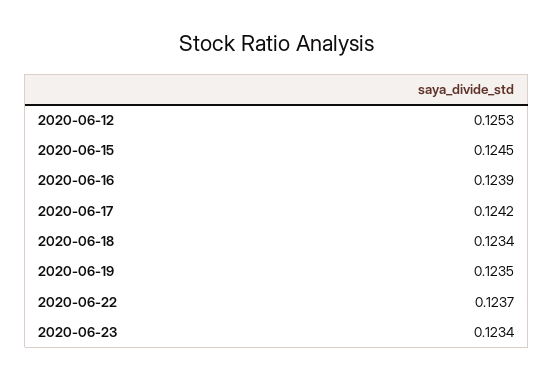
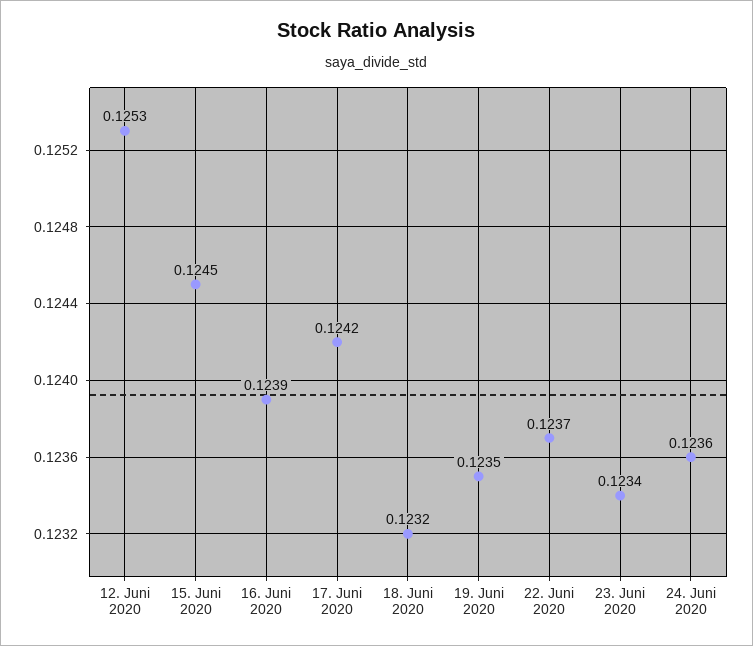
2020-06-18: 0.1234 -> 0.1232
24. Juni 2020: none -> 0.1236

